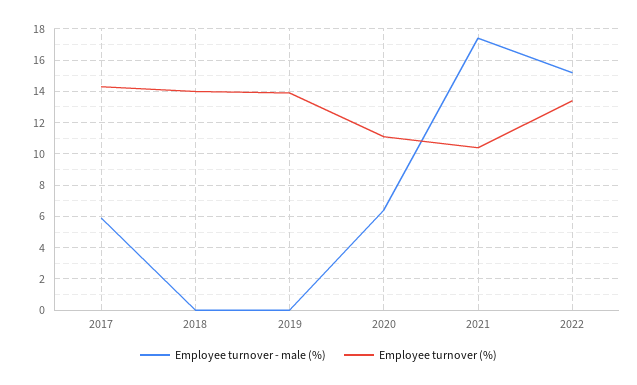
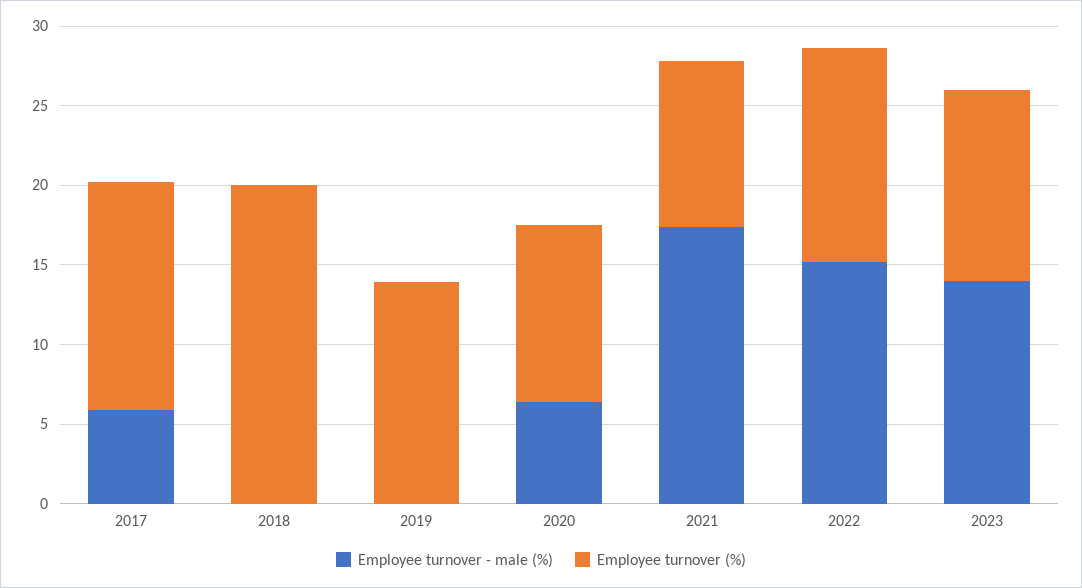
Employee turnover (%), 2018: 14 -> 20
Employee turnover - male (%), 2023: none -> 14
Employee turnover (%), 2023: none -> 12

